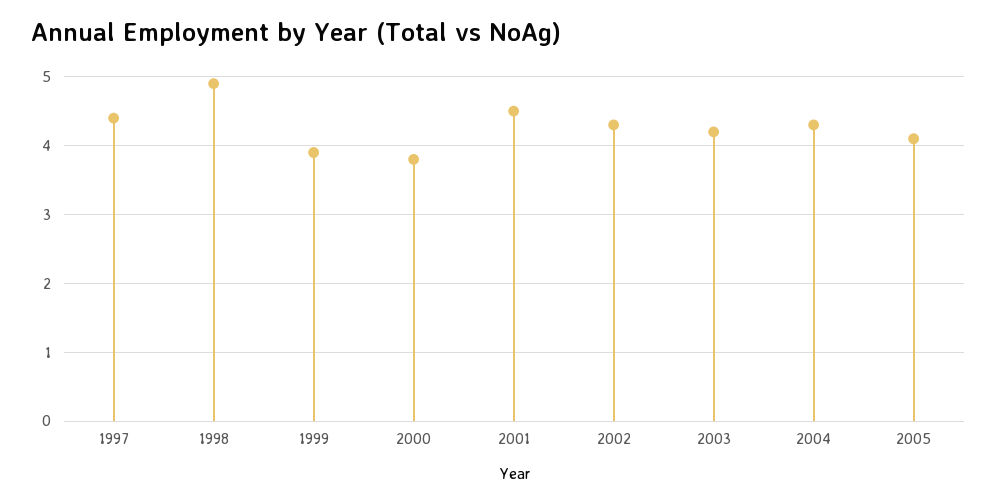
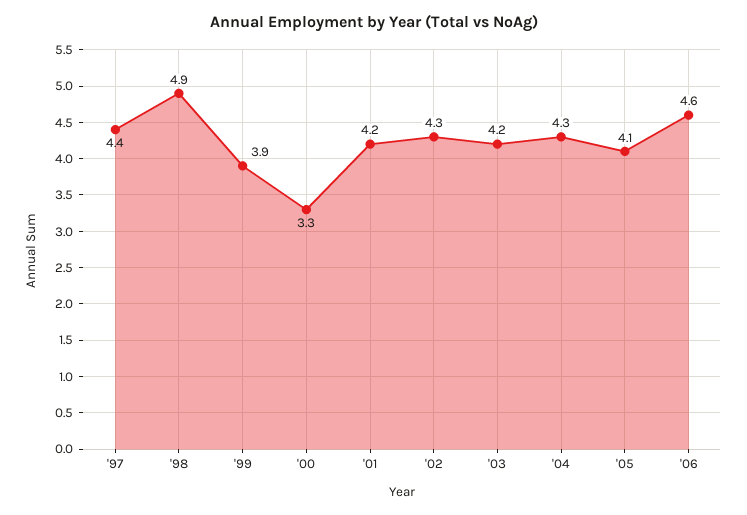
2000: 3.8 -> 3.3
2001: 4.5 -> 4.2
'06: none -> 4.6

